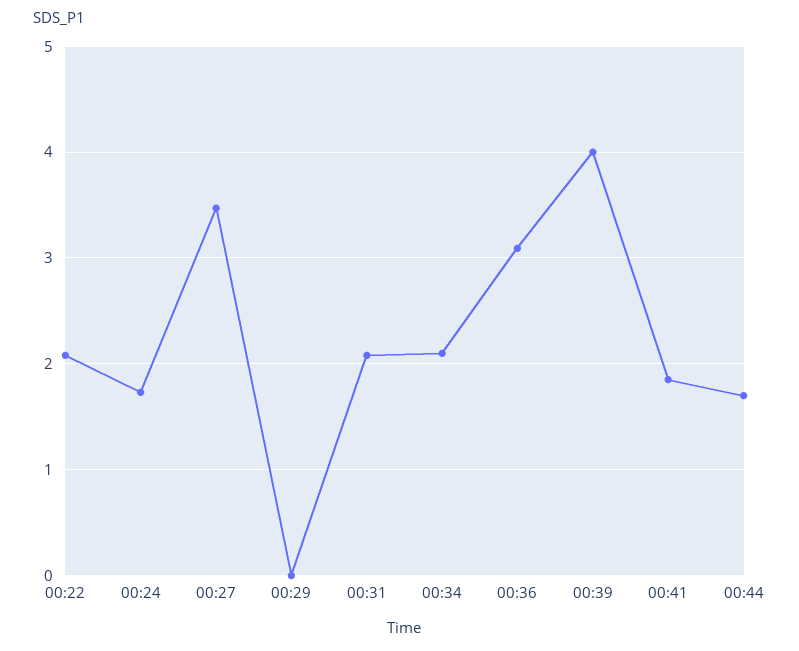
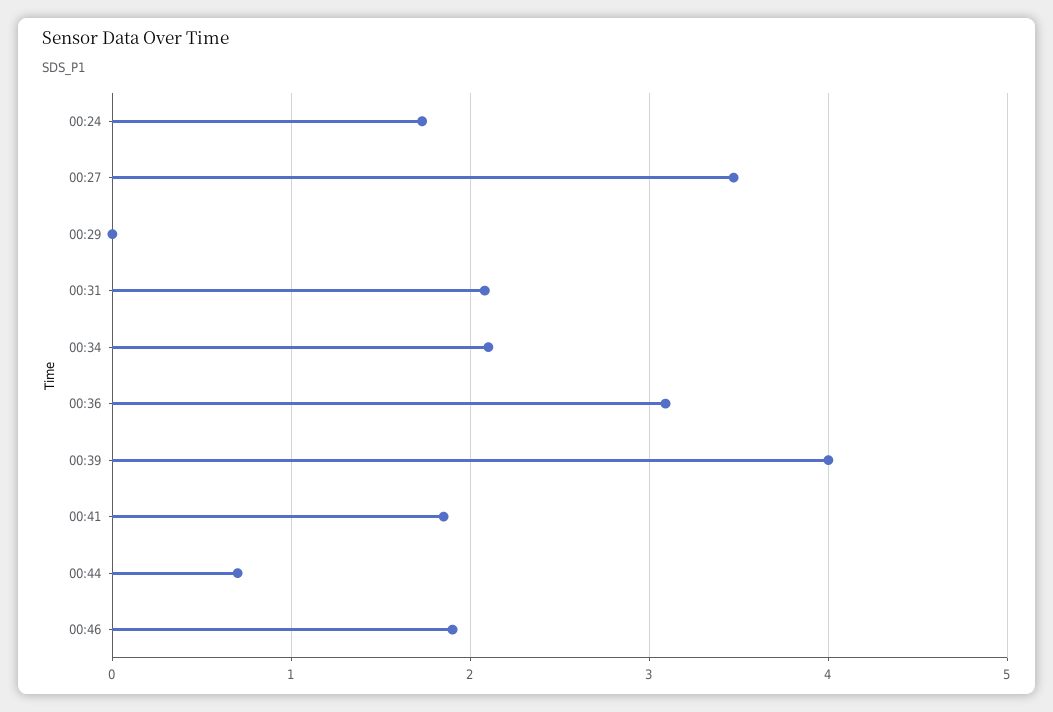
00:22: 2.1 -> none
00:44: 1.7 -> 0.7
00:46: none -> 1.9

